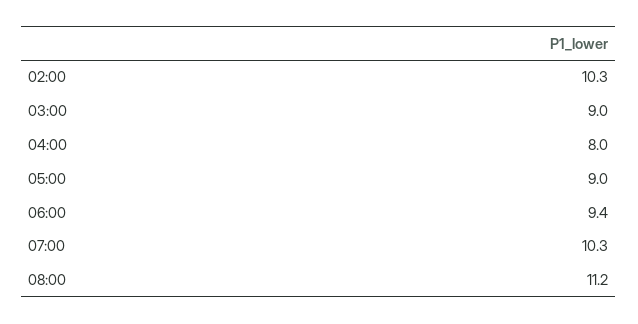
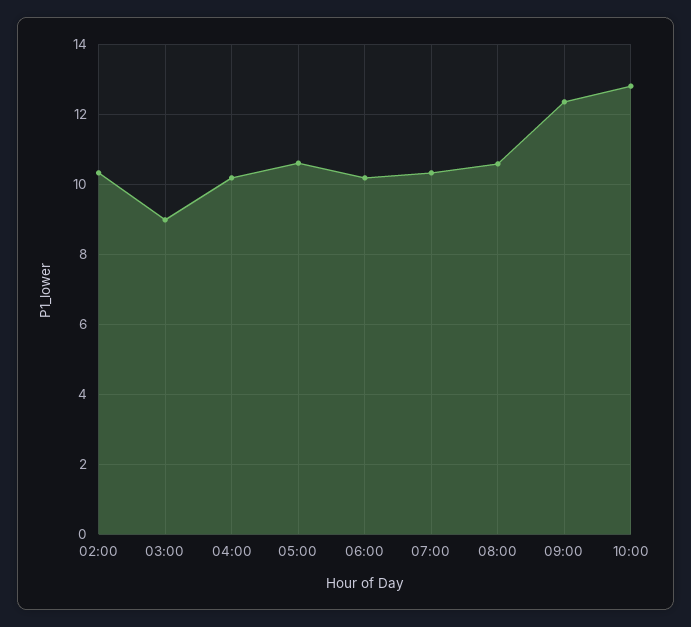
04:00: 8 -> 10.2
05:00: 9 -> 10.6
06:00: 9.4 -> 10.2
08:00: 11.2 -> 10.6
09:00: none -> 12.4
10:00: none -> 12.8

